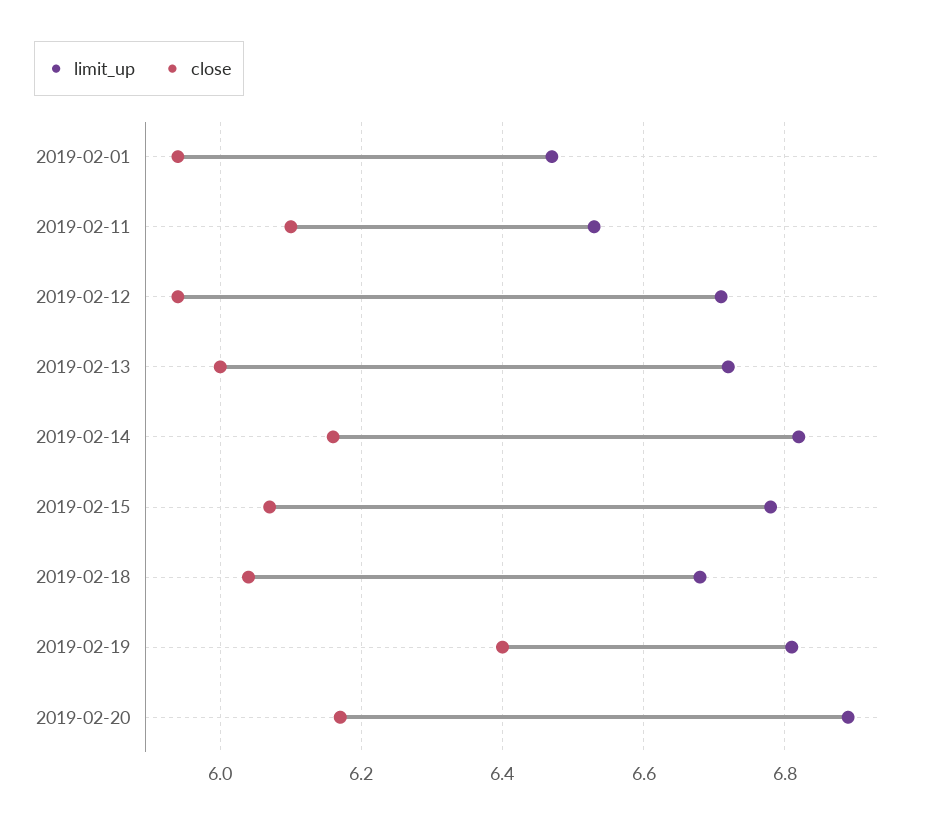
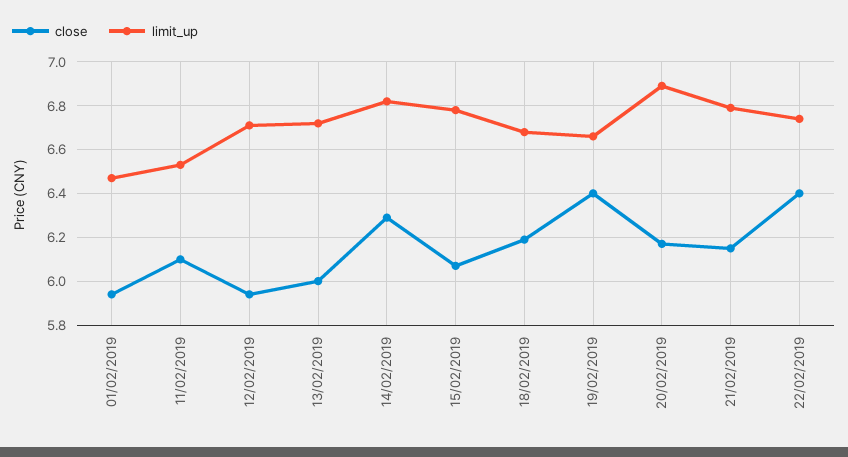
close, 2019-02-14: 6.15 -> 6.3
close, 2019-02-18: 6.05 -> 6.2
limit_up, 2019-02-19: 6.8 -> 6.65
close, 21/02/2019: none -> 6.15
limit_up, 21/02/2019: none -> 6.8
close, 22/02/2019: none -> 6.4
limit_up, 22/02/2019: none -> 6.75

